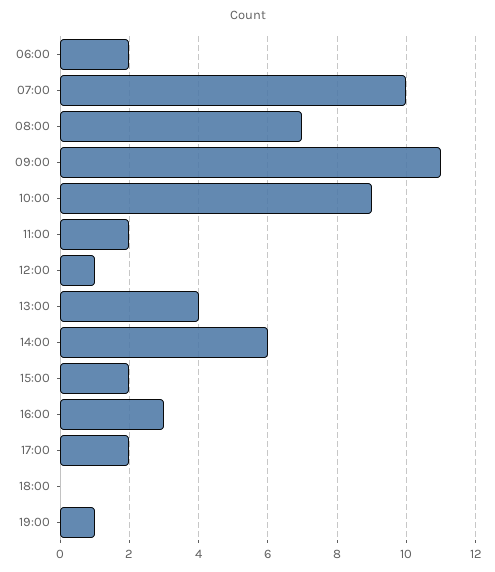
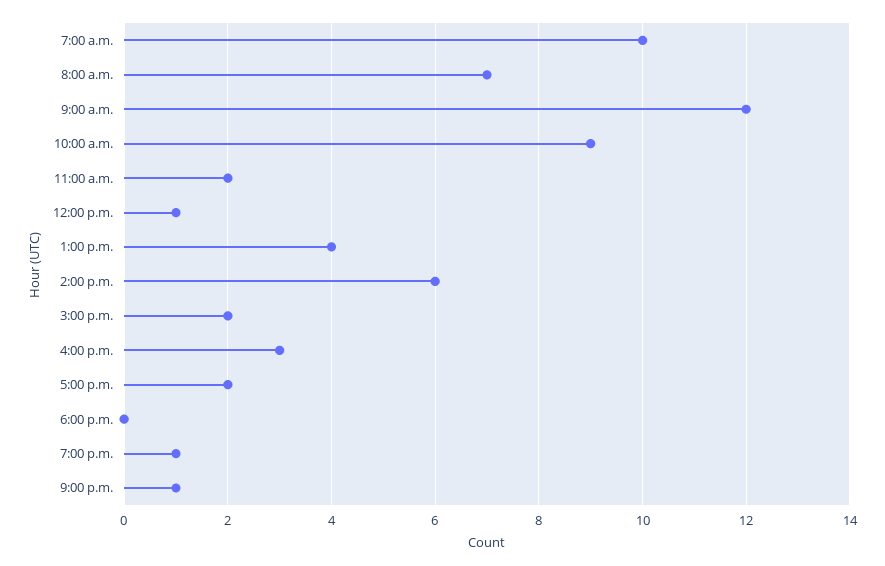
06:00: 2 -> none
09:00: 11 -> 12
9:00 p.m.: none -> 1

